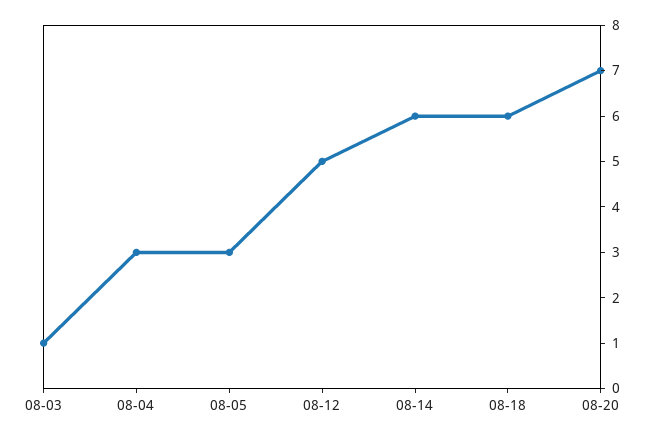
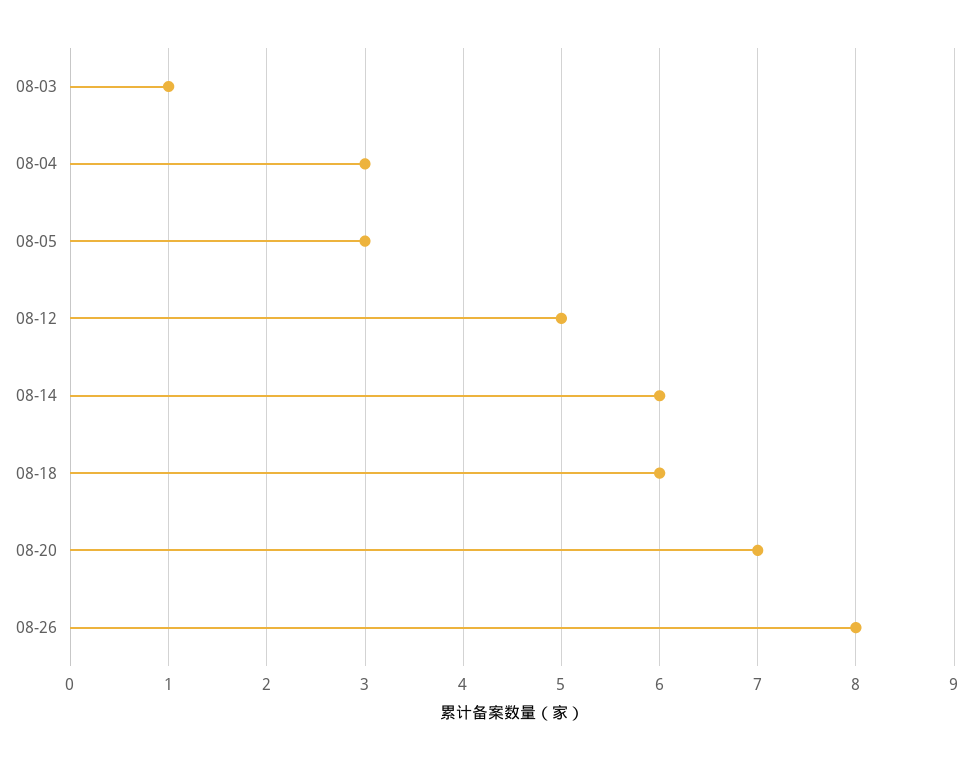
08-26: none -> 8

